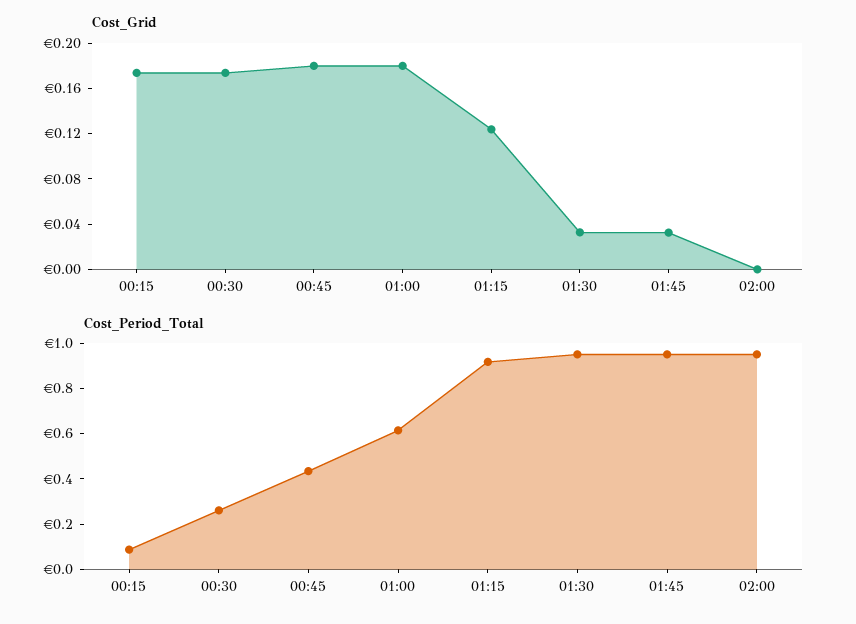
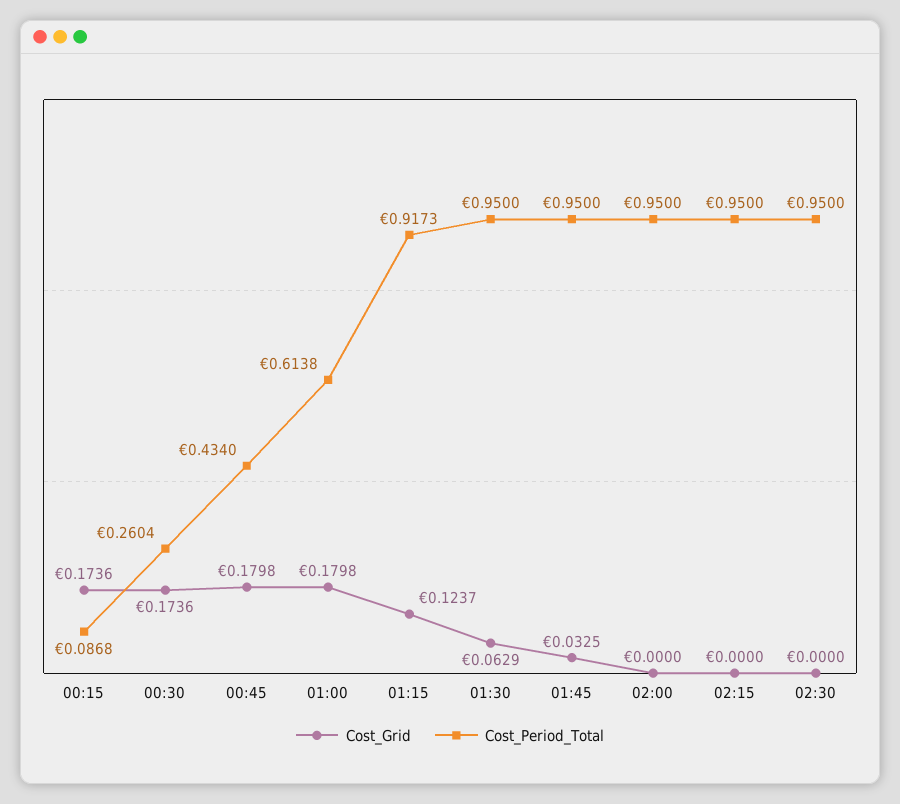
Cost_Grid, 01:30: 0.03 -> 0.0629
Cost_Grid, 02:15: none -> 0
Cost_Period_Total, 02:15: none -> 0.95
Cost_Grid, 02:30: none -> 0
Cost_Period_Total, 02:30: none -> 0.95

